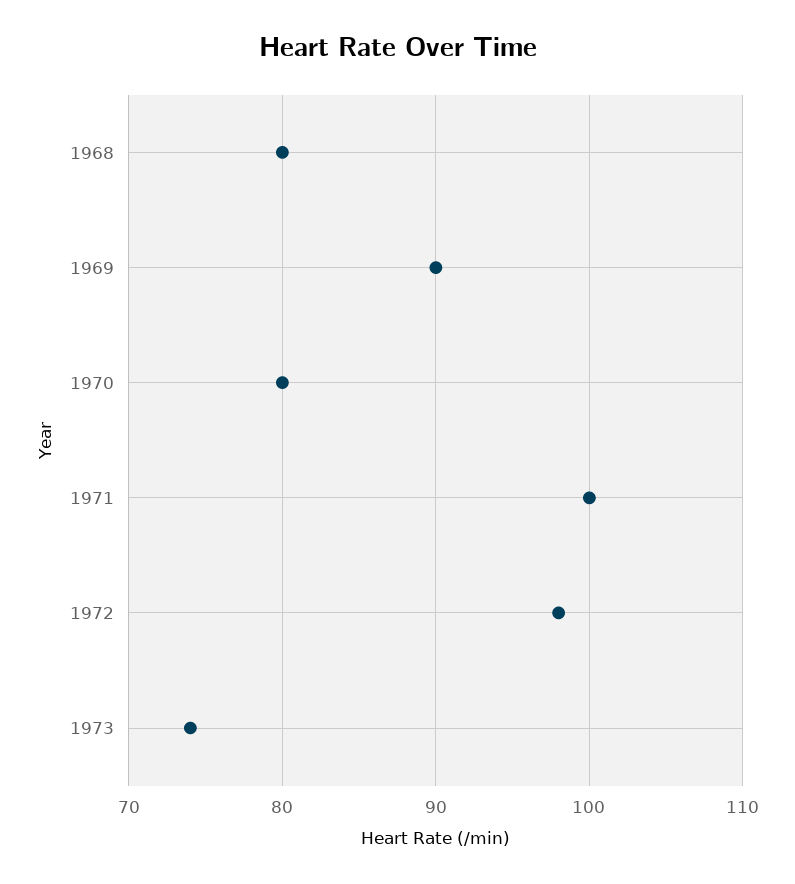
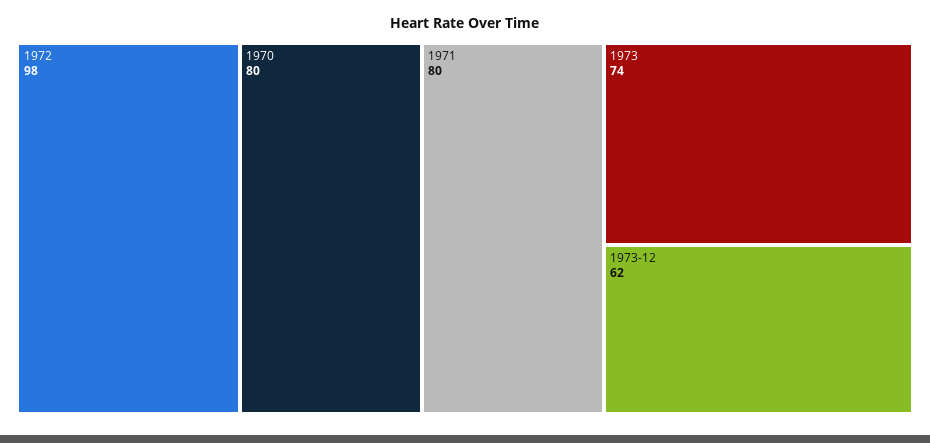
1968: 80 -> none
1969: 90 -> none
1971: 100 -> 80
1973-12: none -> 62

